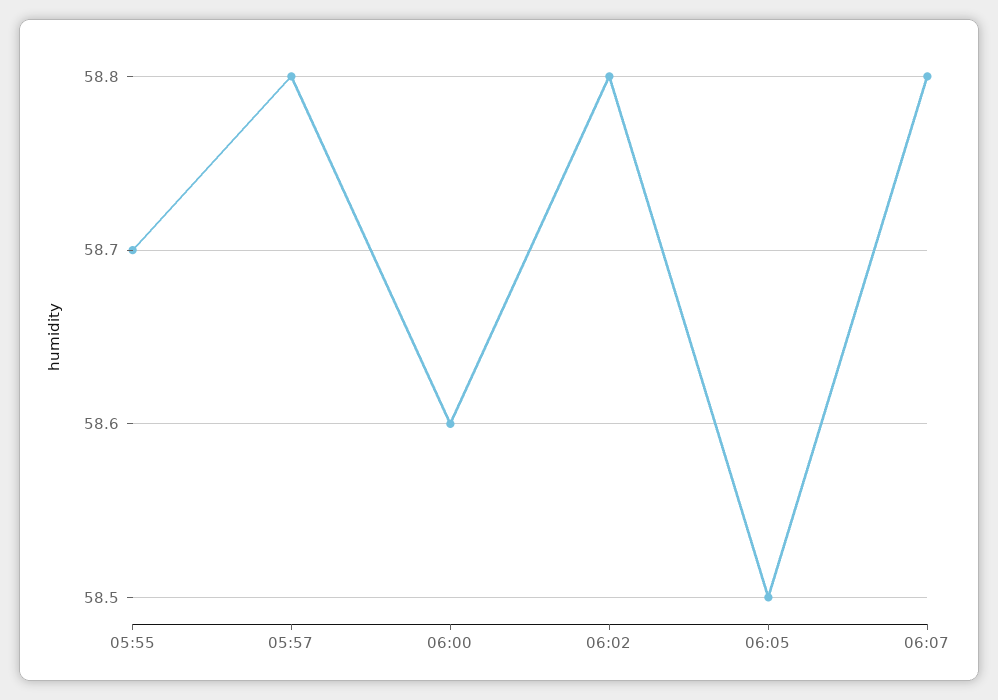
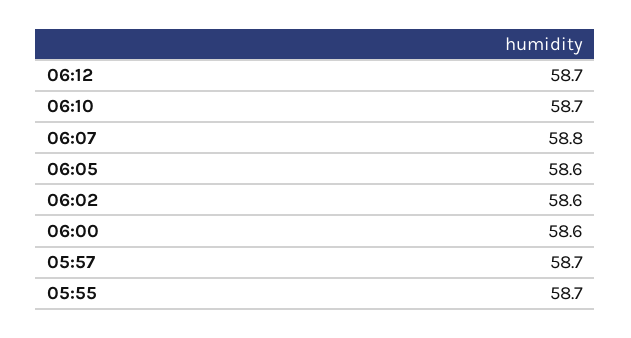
05:57: 58.8 -> 58.7
06:02: 58.8 -> 58.6
06:05: 58.5 -> 58.6
06:12: none -> 58.7
06:10: none -> 58.7

